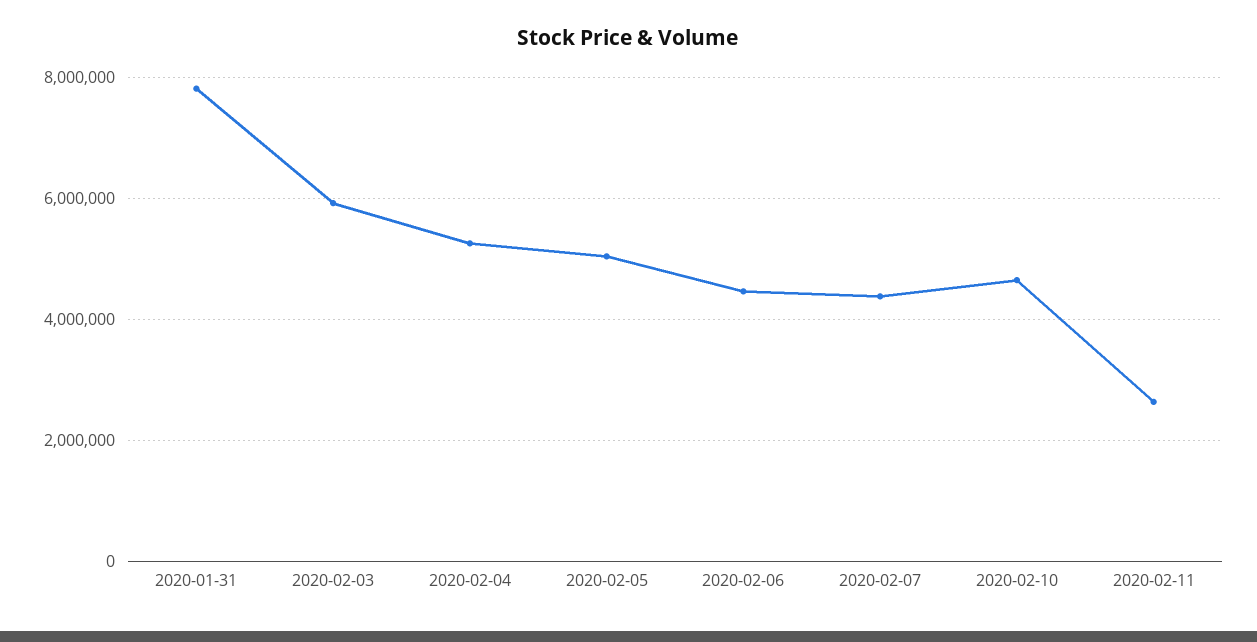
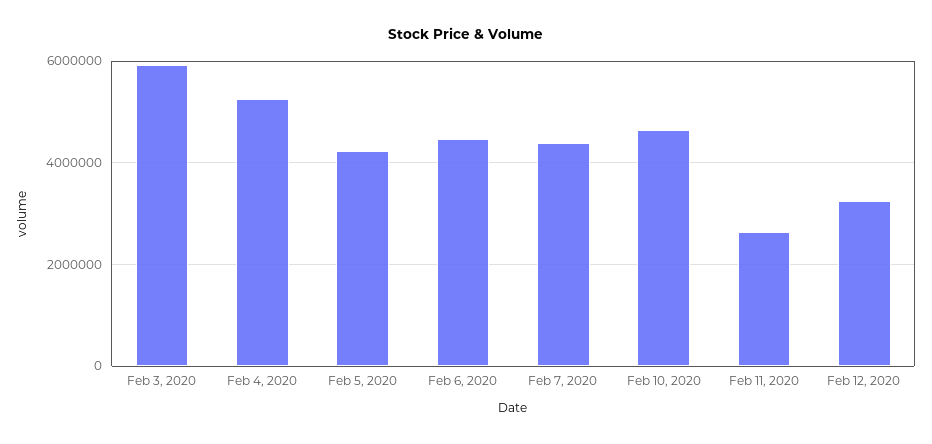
2020-01-31: 7800000 -> none
2020-02-05: 5000000 -> 4200000
Feb 12, 2020: none -> 3200000

